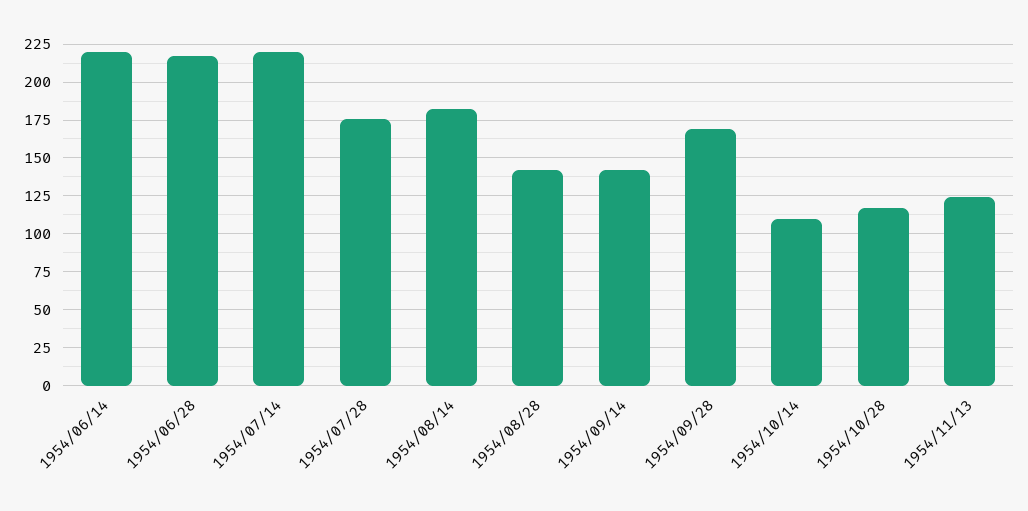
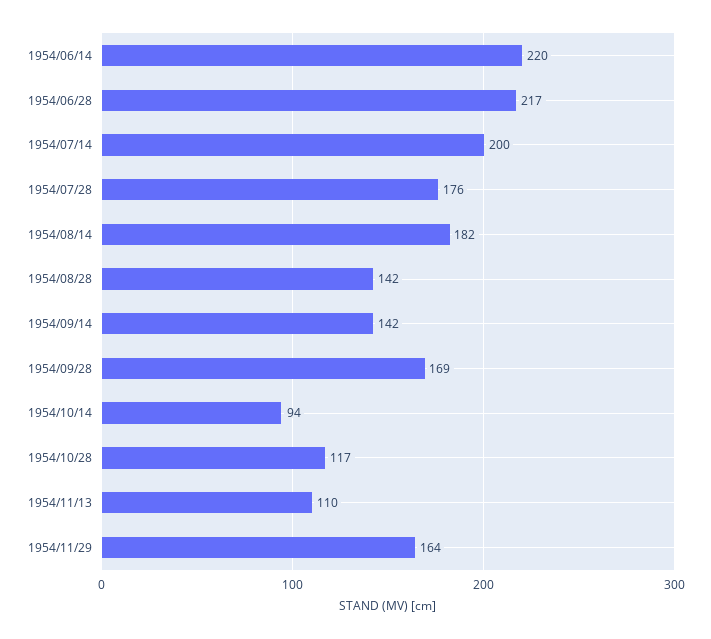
1954/07/14: 220 -> 200
1954/10/14: 110 -> 94
1954/11/13: 125 -> 110
1954/11/29: none -> 164

